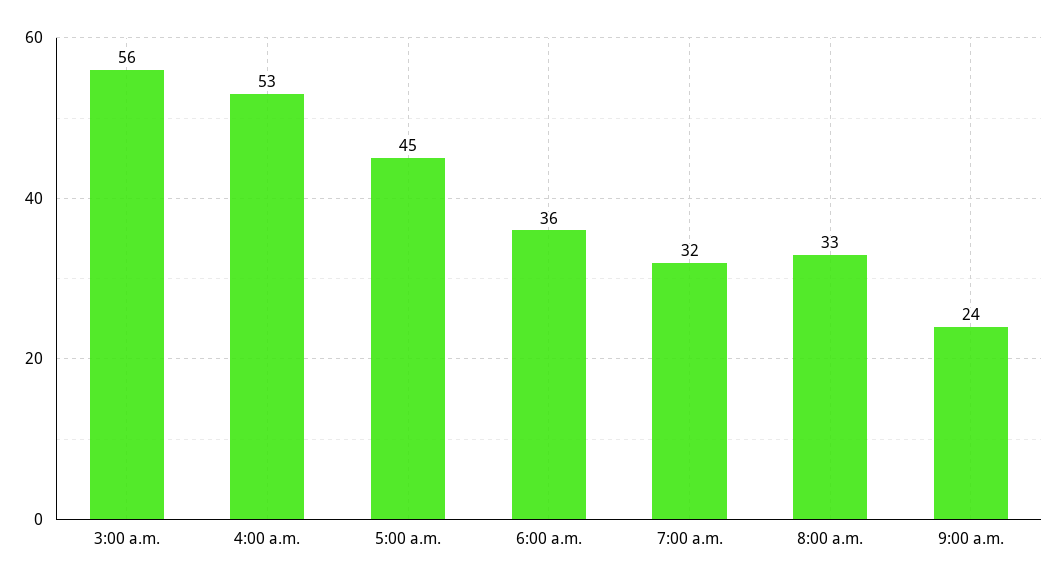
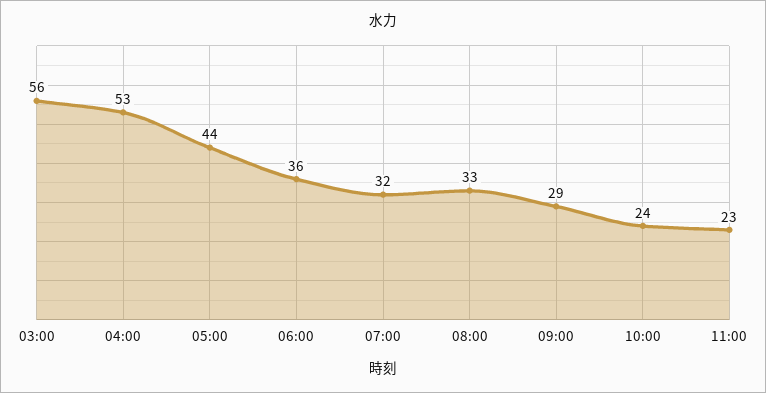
5:00 a.m.: 45 -> 44
9:00 a.m.: 24 -> 29
10:00: none -> 24
11:00: none -> 23

